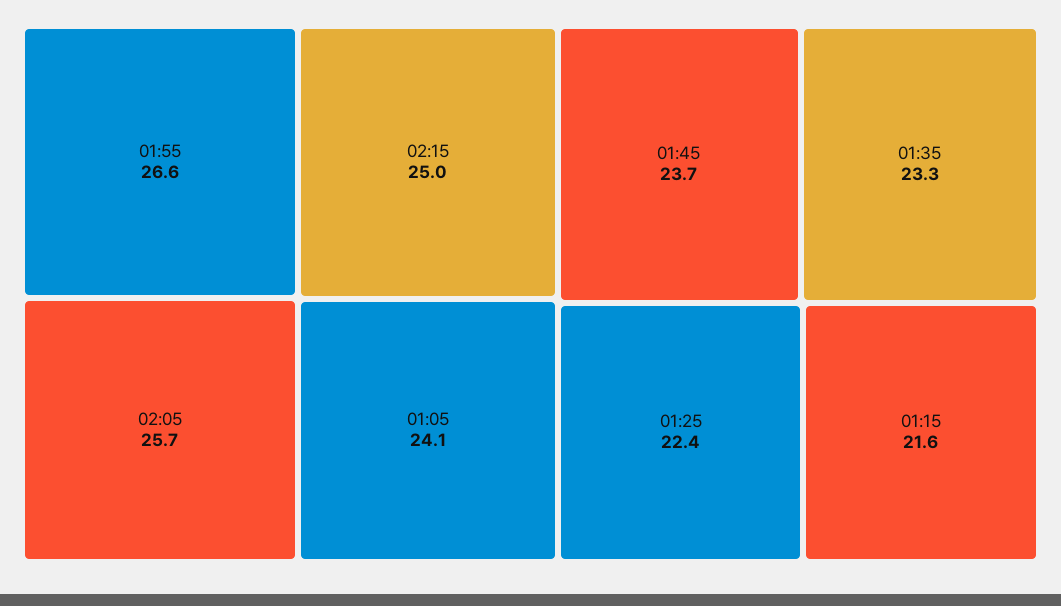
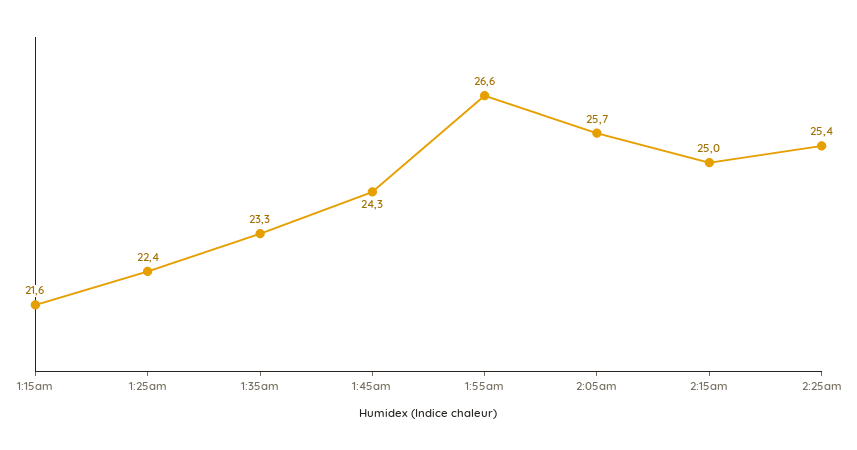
01:05: 24.1 -> none
01:45: 23.7 -> 24.3
2:25am: none -> 25.4

